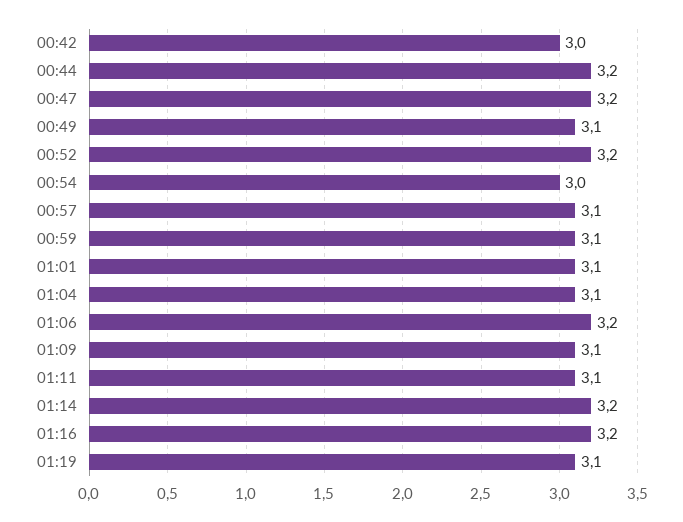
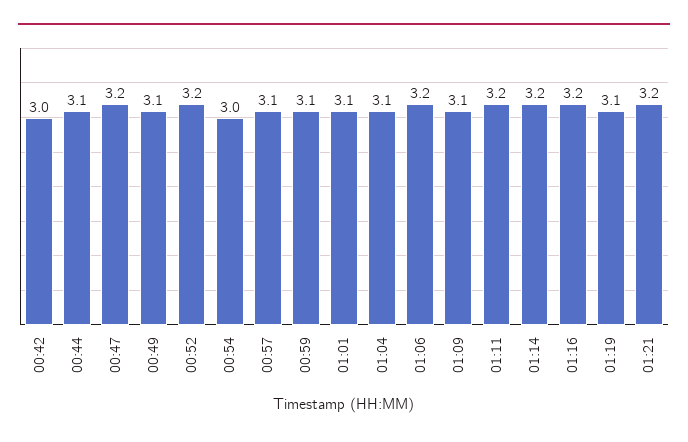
00:44: 3.2 -> 3.1
01:11: 3.1 -> 3.2
01:21: none -> 3.2

